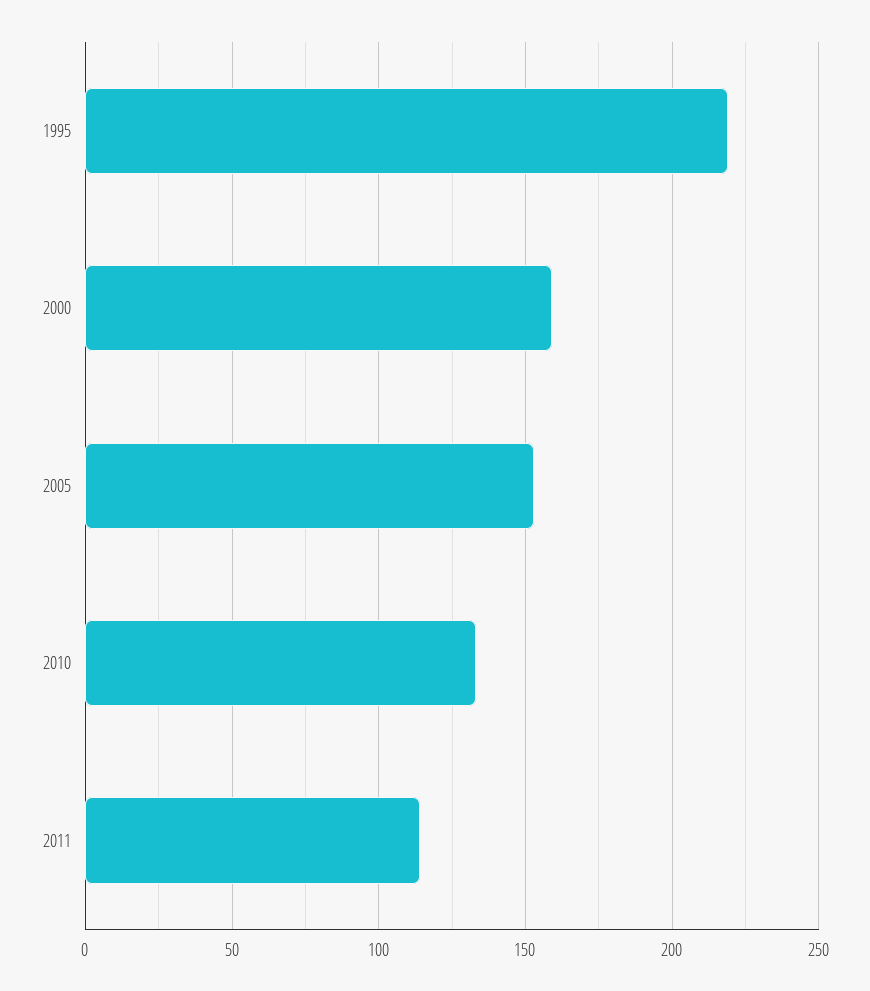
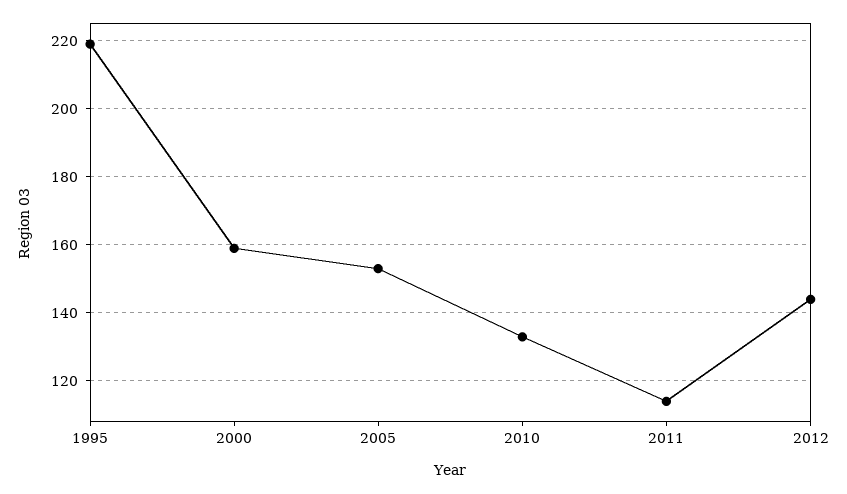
2012: none -> 145

